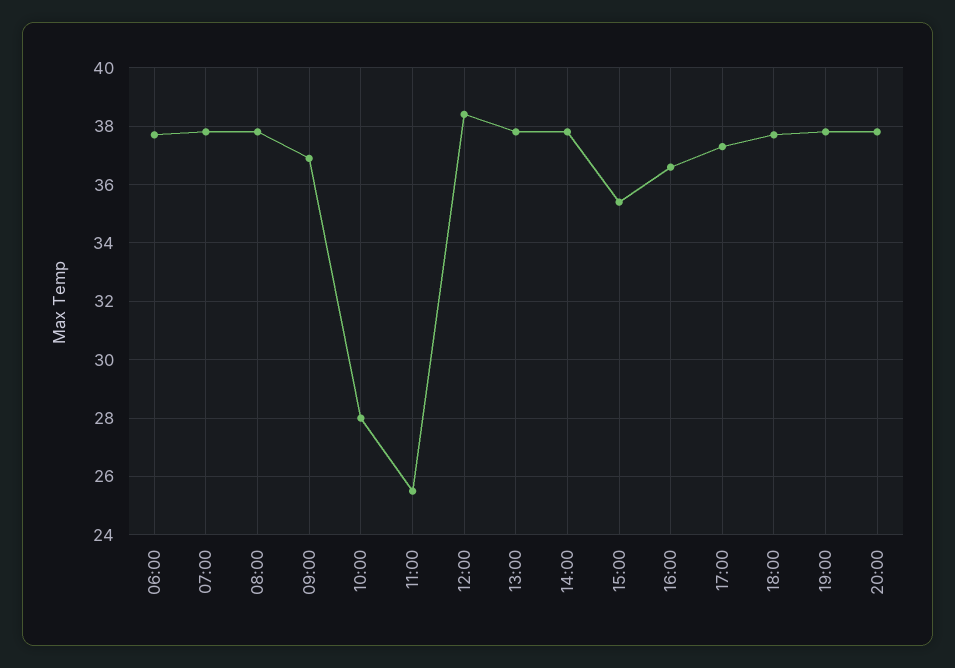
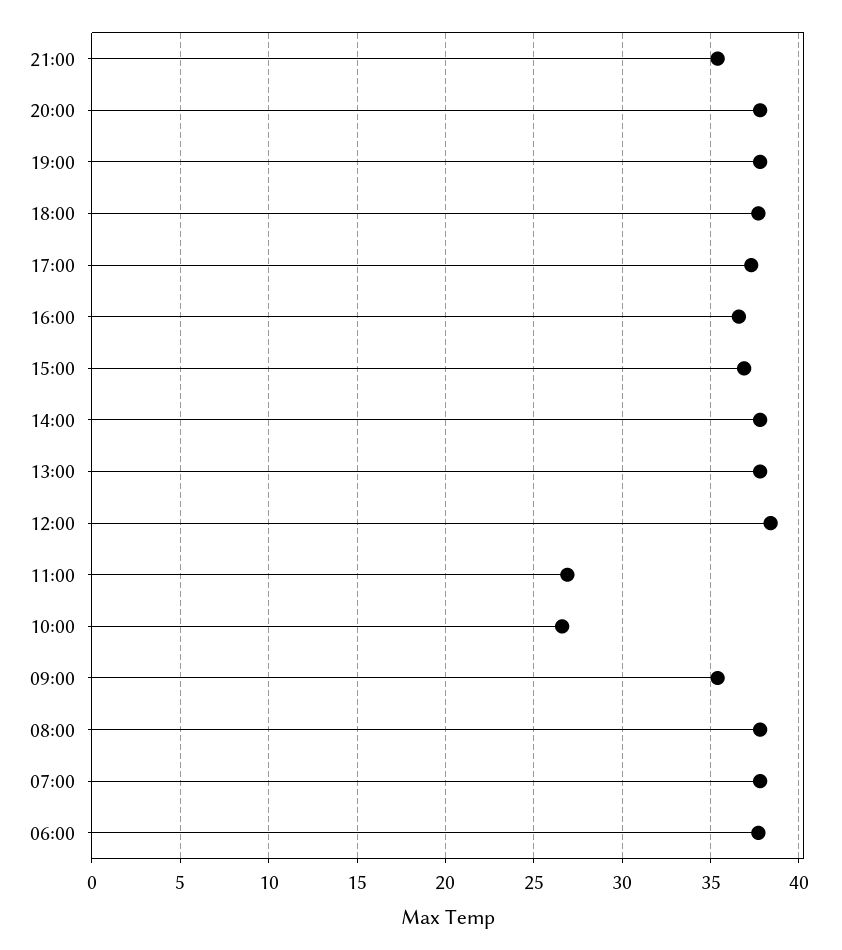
09:00: 37 -> 35.5
10:00: 28 -> 26.5
11:00: 25.5 -> 27
15:00: 35.5 -> 37
21:00: none -> 35.5

